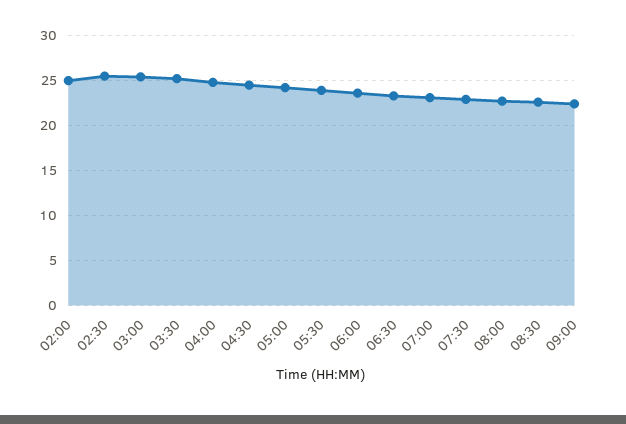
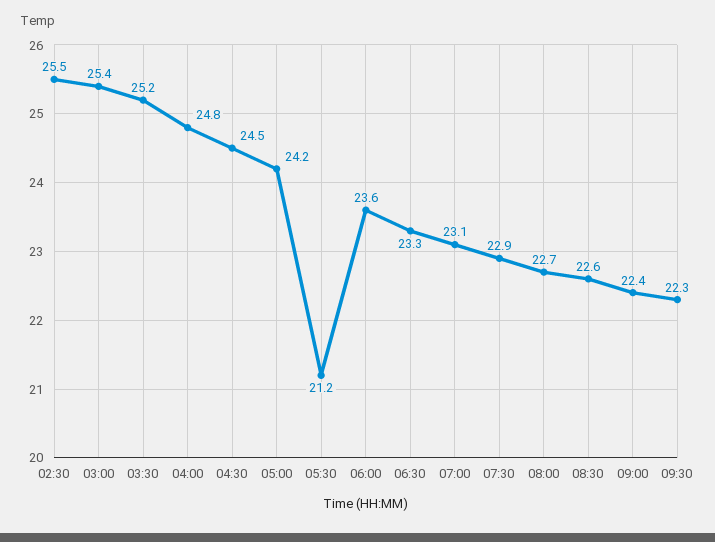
02:00: 25 -> none
05:30: 24 -> 21.2
09:30: none -> 22.3

